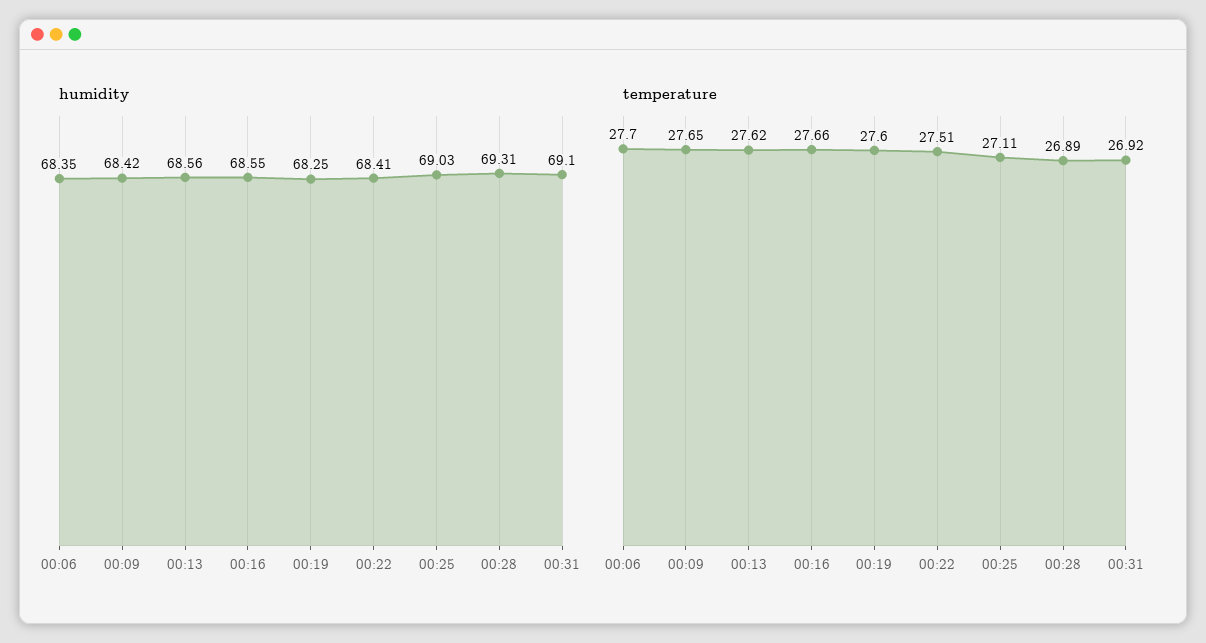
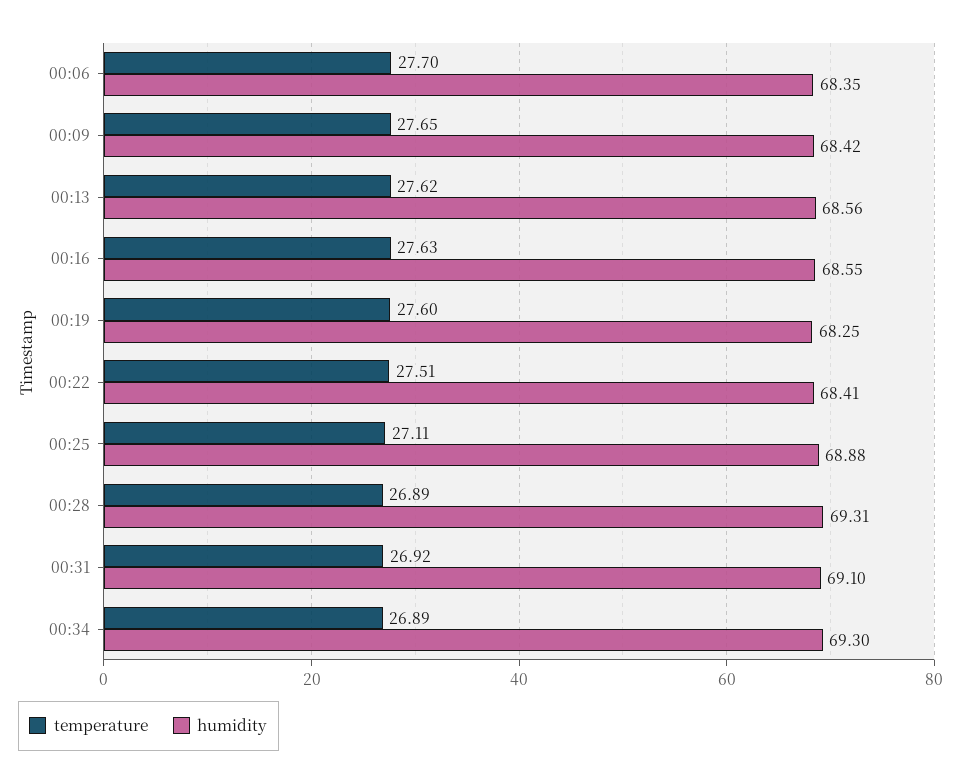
humidity, 00:25: 69.03 -> 68.88
temperature, 00:16: 27.66 -> 27.63
temperature, 00:34: none -> 26.89
humidity, 00:34: none -> 69.3

